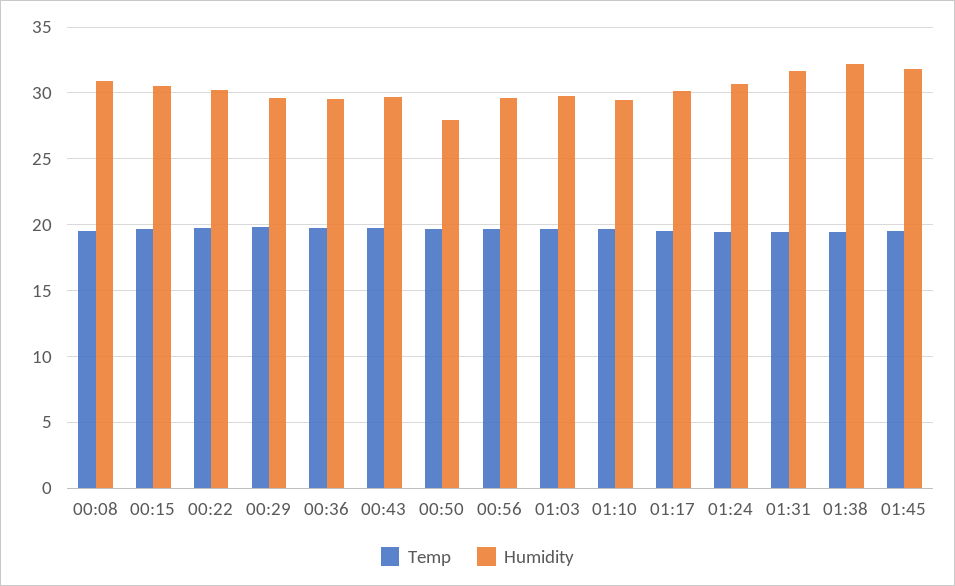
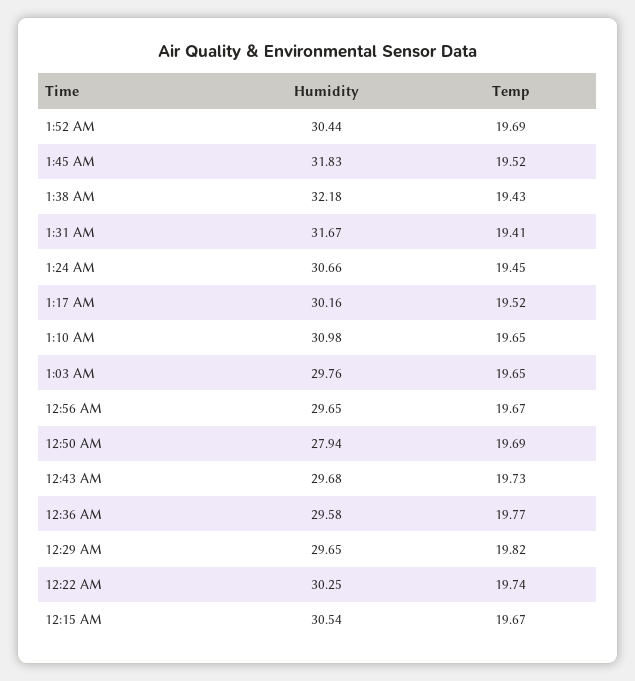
Temp, 00:08: 19.5 -> none
Humidity, 00:08: 31 -> none
Humidity, 01:10: 29.5 -> 30.98
Humidity, 1:52 AM: none -> 30.44
Temp, 1:52 AM: none -> 19.69

